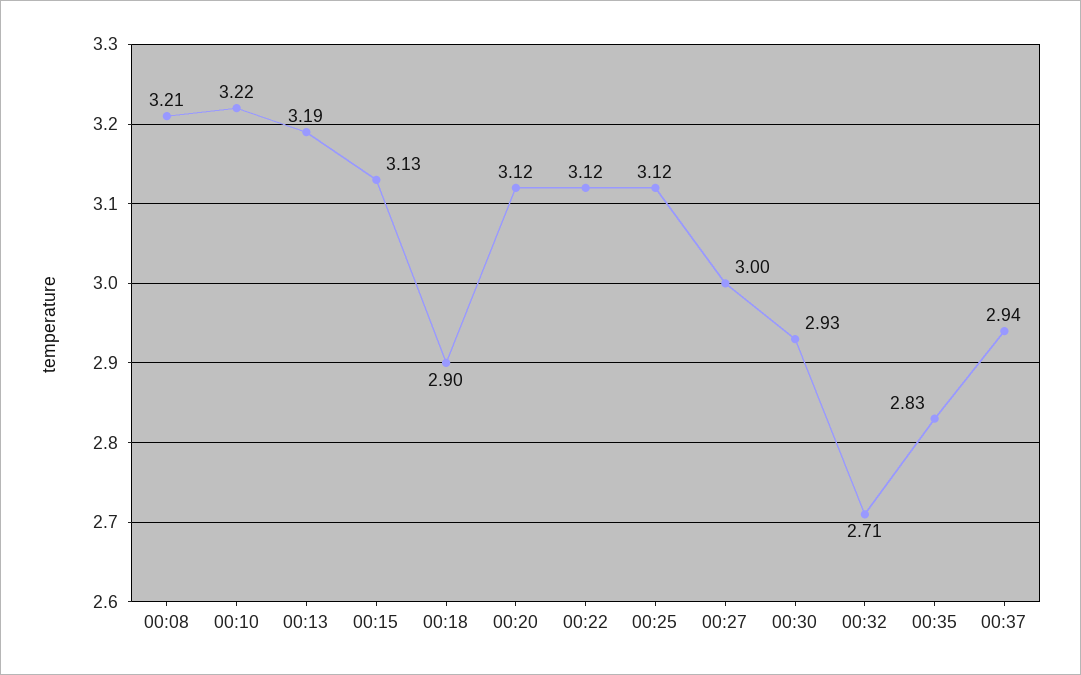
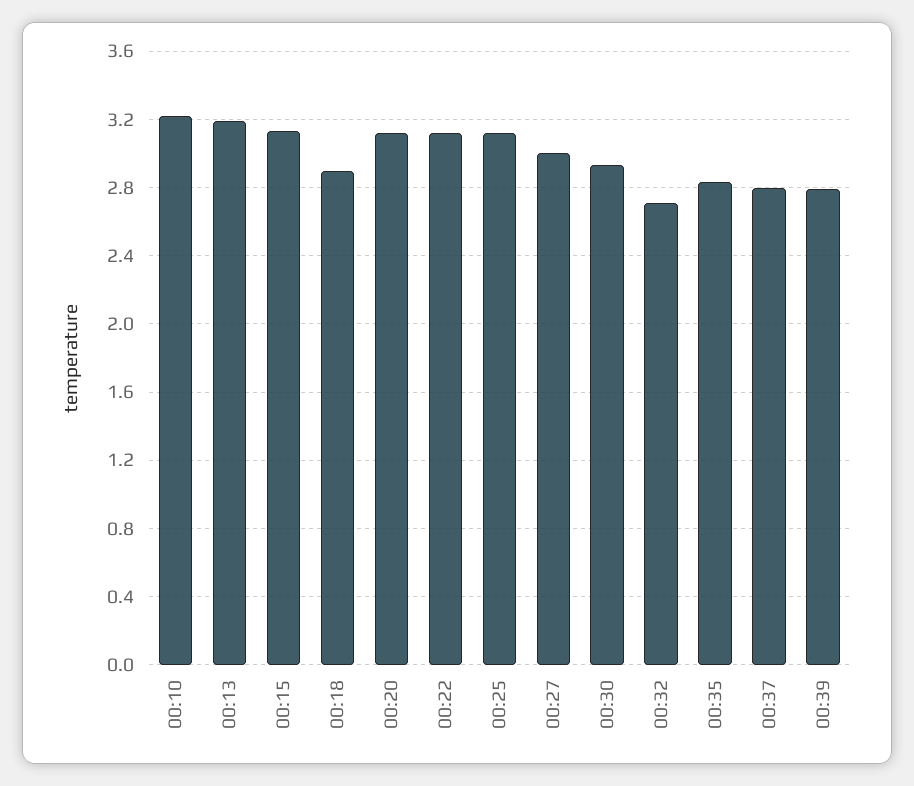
00:08: 3.21 -> none
00:37: 2.94 -> 2.8
00:39: none -> 2.8

